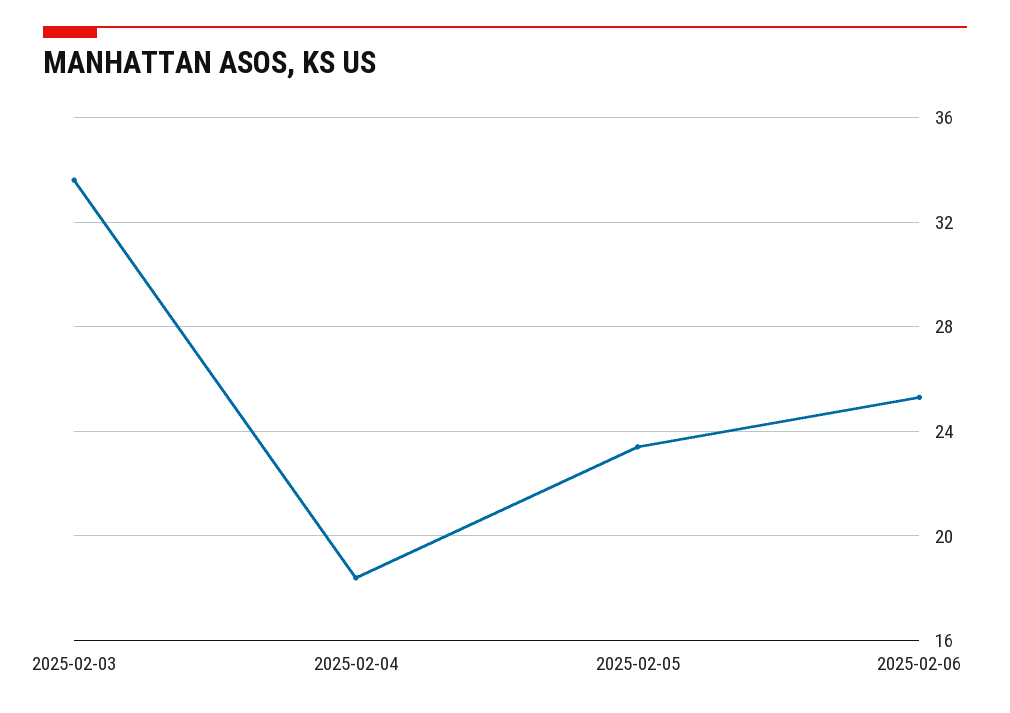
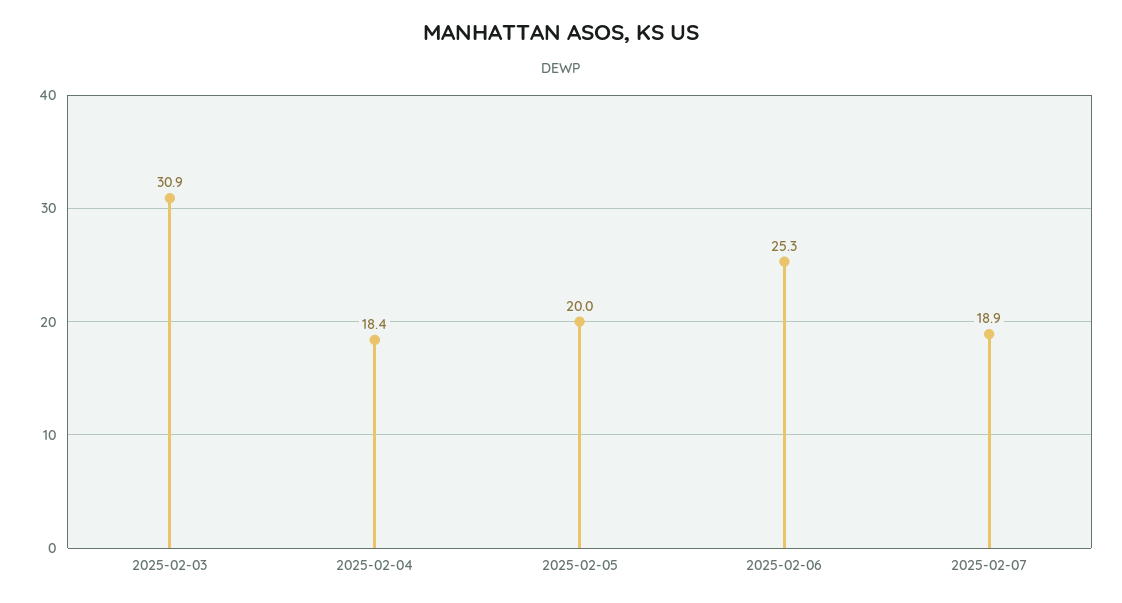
2025-02-03: 33.5 -> 30.9
2025-02-05: 23.5 -> 20
2025-02-07: none -> 18.9

